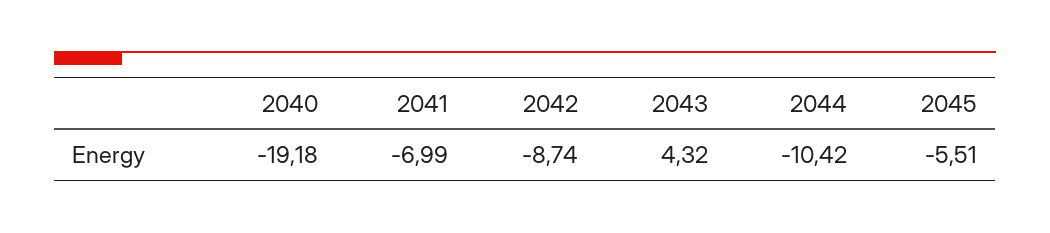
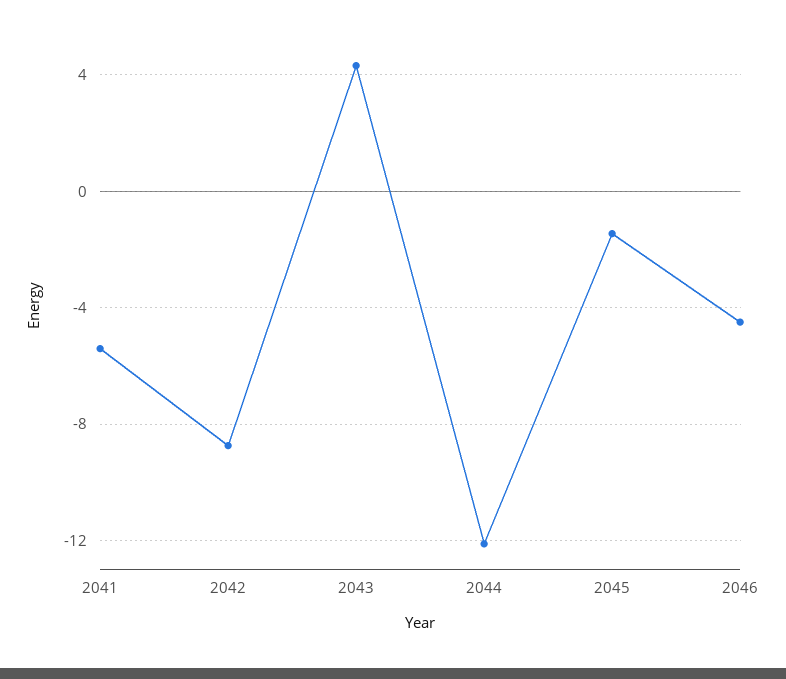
2040: -19.18 -> none
2041: -6.99 -> -5.5
2044: -10.42 -> -12
2045: -5.51 -> -1.5
2046: none -> -4.5

